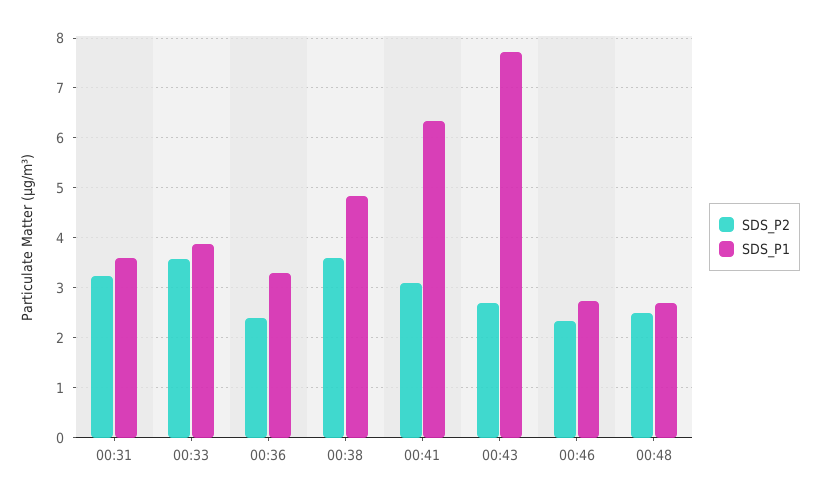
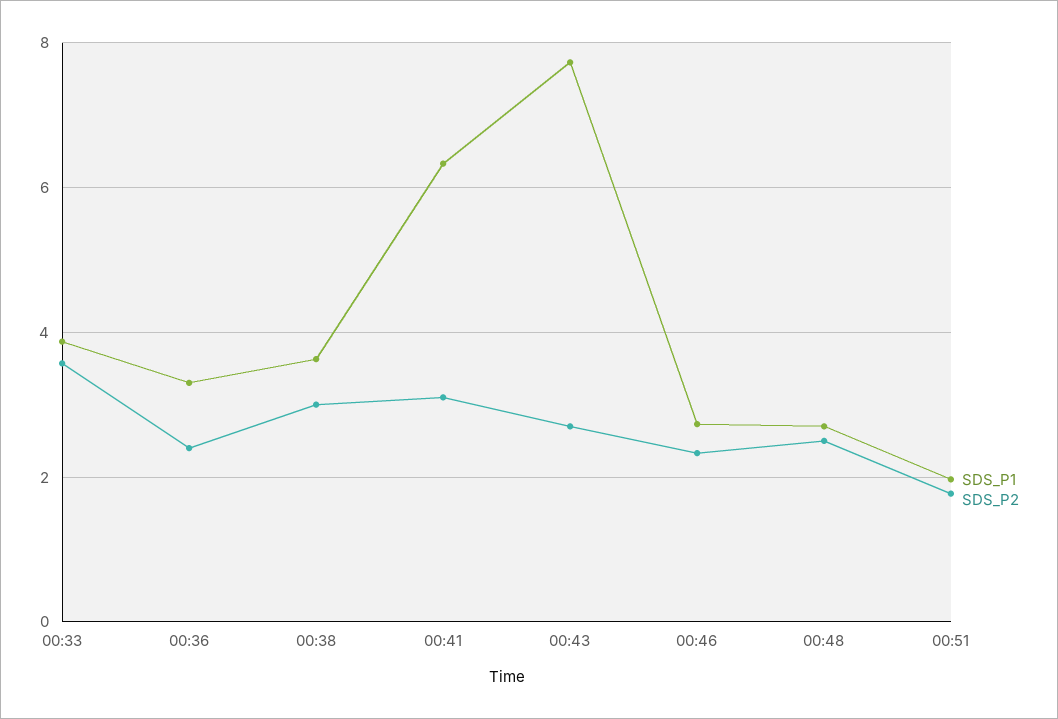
SDS_P2, 00:31: 3.2 -> none
SDS_P1, 00:31: 3.6 -> none
SDS_P2, 00:38: 3.6 -> 3
SDS_P1, 00:38: 4.8 -> 3.6
SDS_P1, 00:51: none -> 2
SDS_P2, 00:51: none -> 1.8

